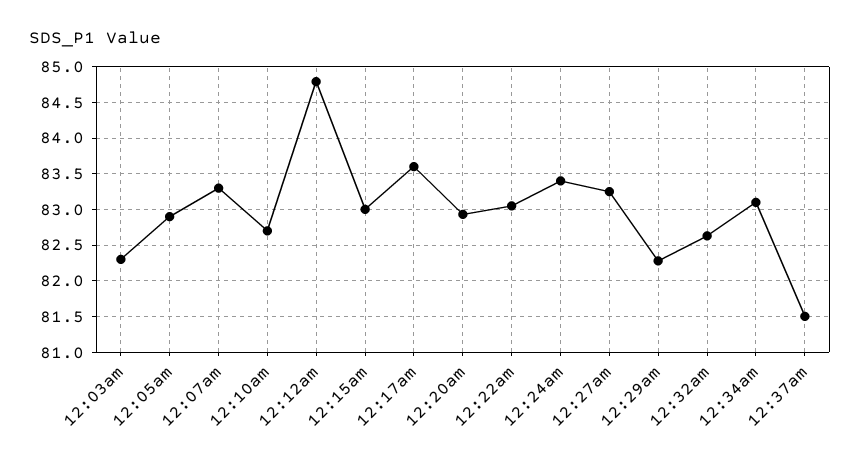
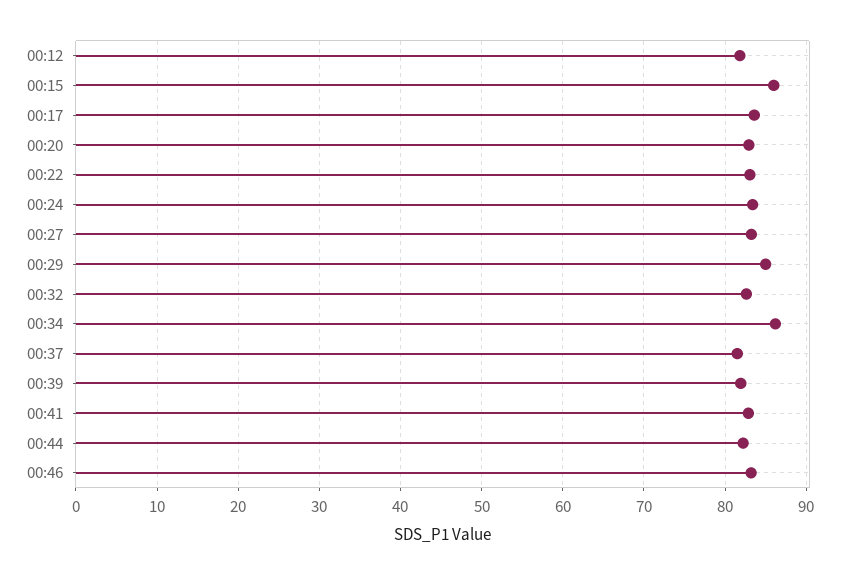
12:03am: 82.3 -> none
12:05am: 82.9 -> none
12:07am: 83.3 -> none
12:10am: 82.7 -> none
12:12am: 84.8 -> 82
12:15am: 83 -> 86
12:29am: 82.3 -> 85
12:34am: 83.1 -> 86
00:39: none -> 82
00:41: none -> 83
00:44: none -> 82
00:46: none -> 83

